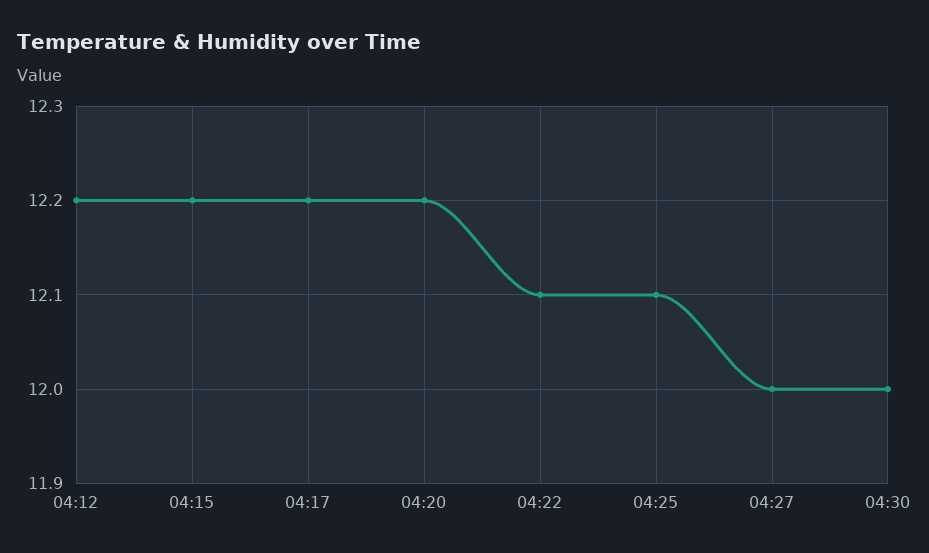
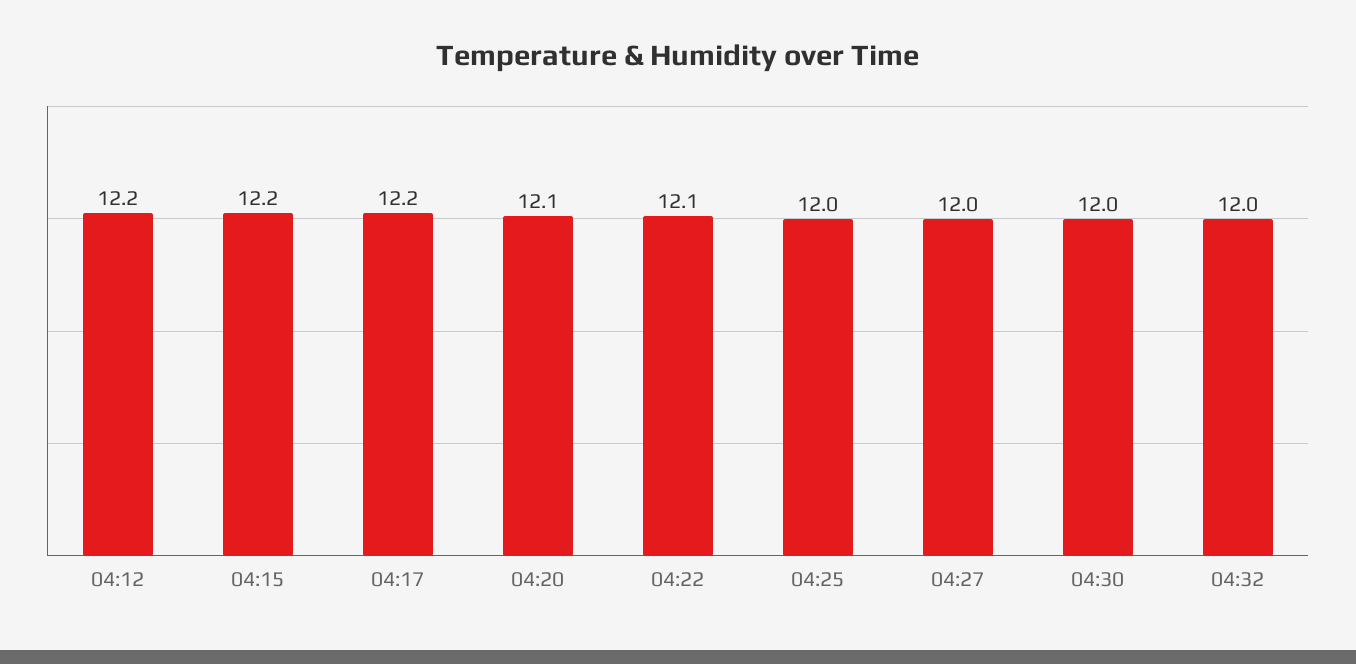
04:20: 12.2 -> 12.1
04:25: 12.1 -> 12
04:32: none -> 12

